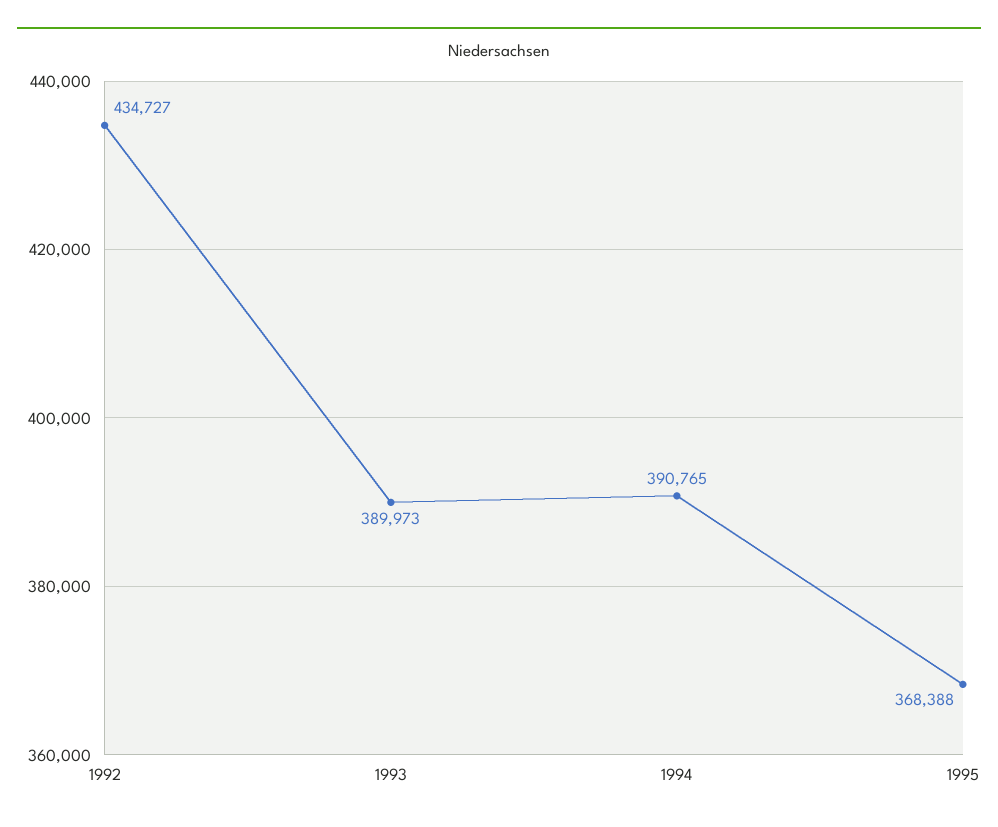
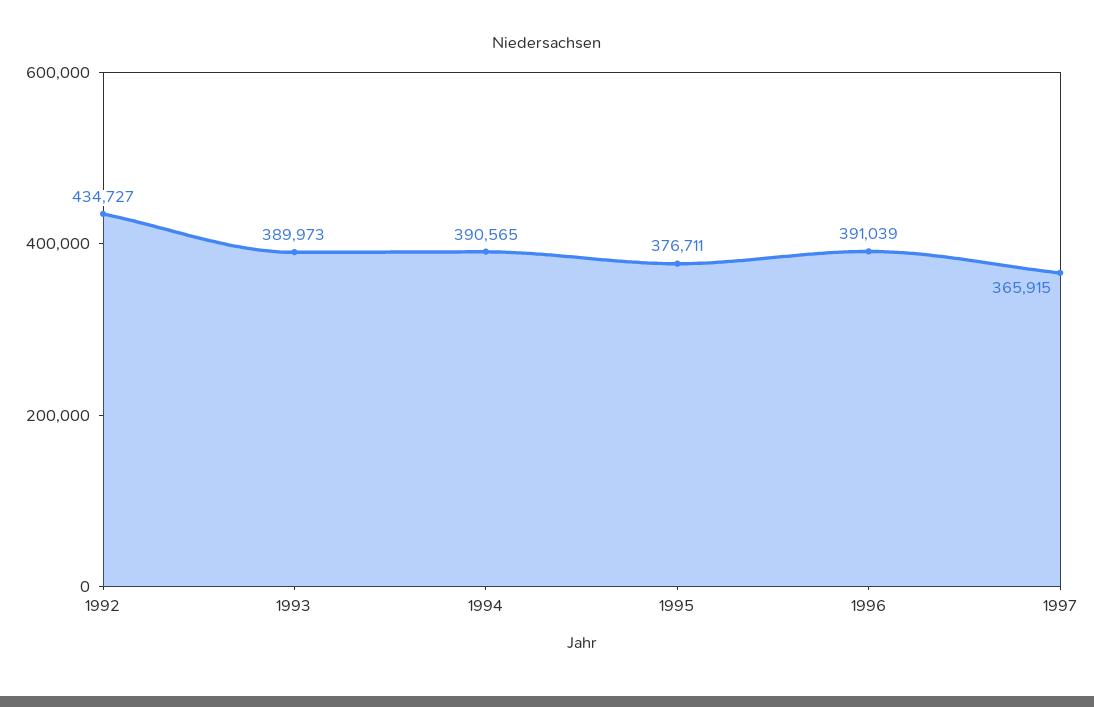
1994: 390765 -> 390565
1995: 368388 -> 376711
1996: none -> 391039
1997: none -> 365915

